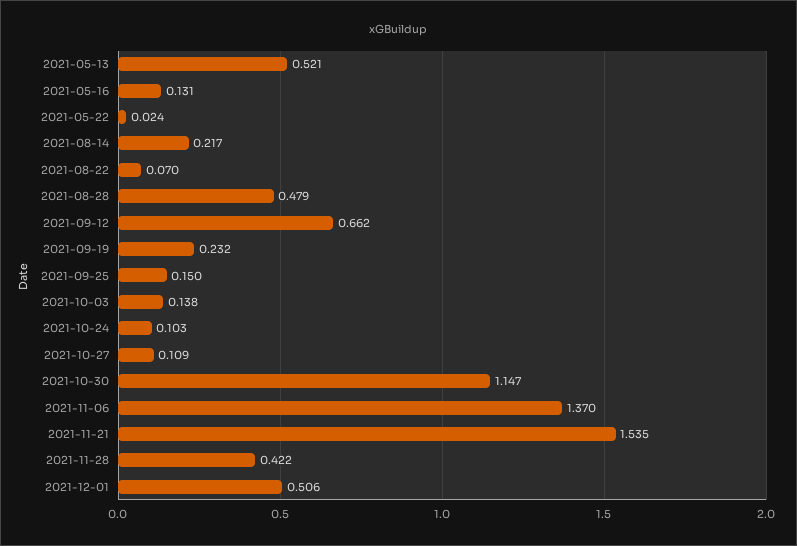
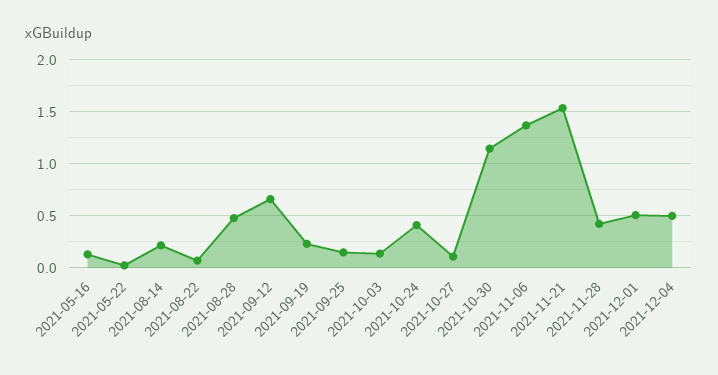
2021-05-13: 0.521 -> none
2021-10-24: 0.103 -> 0.4
2021-12-04: none -> 0.5

